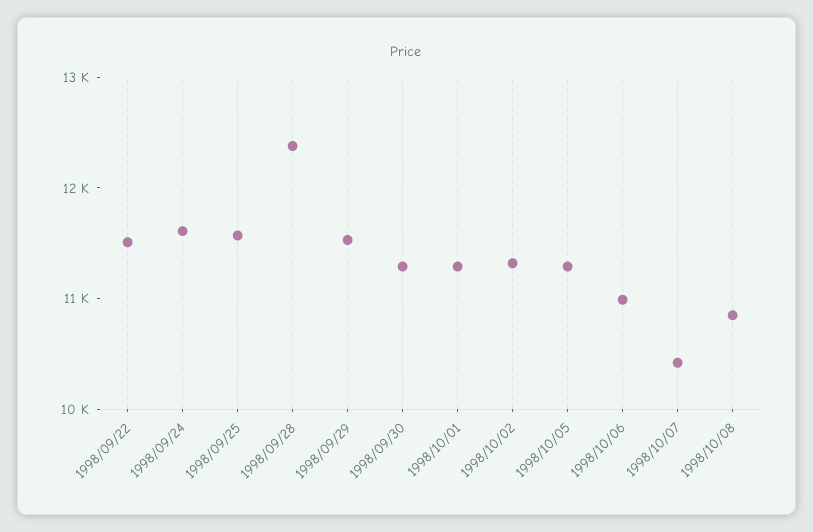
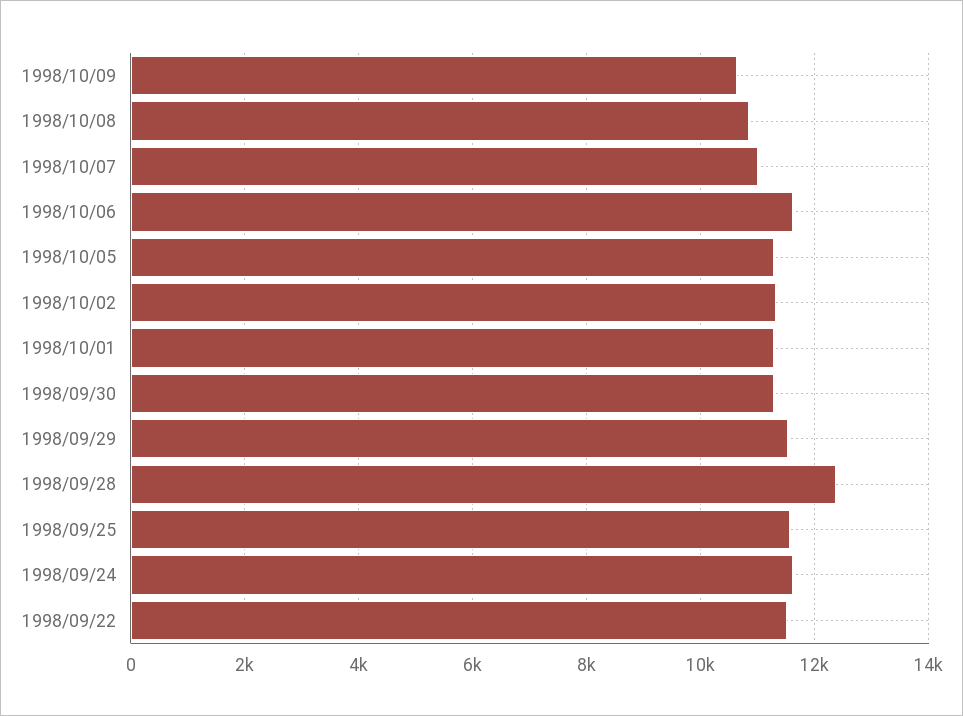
1998/10/06: 11000 -> 11600
1998/10/07: 10400 -> 11000
1998/10/09: none -> 10600

